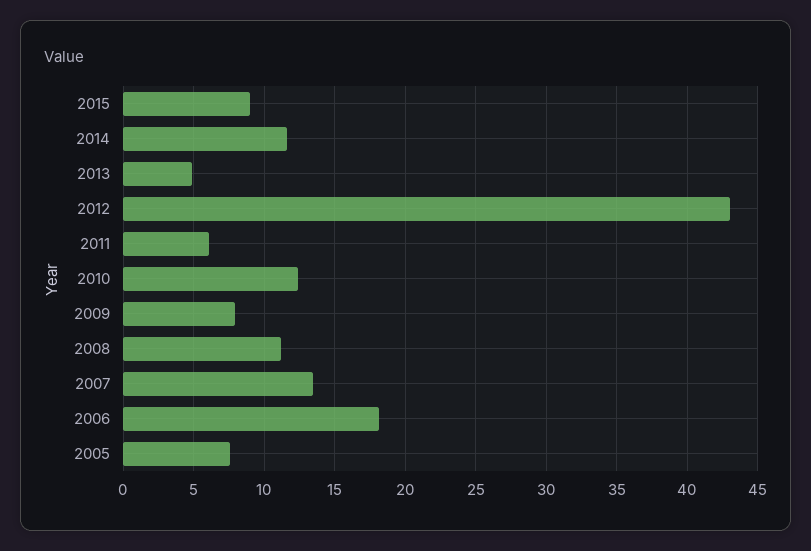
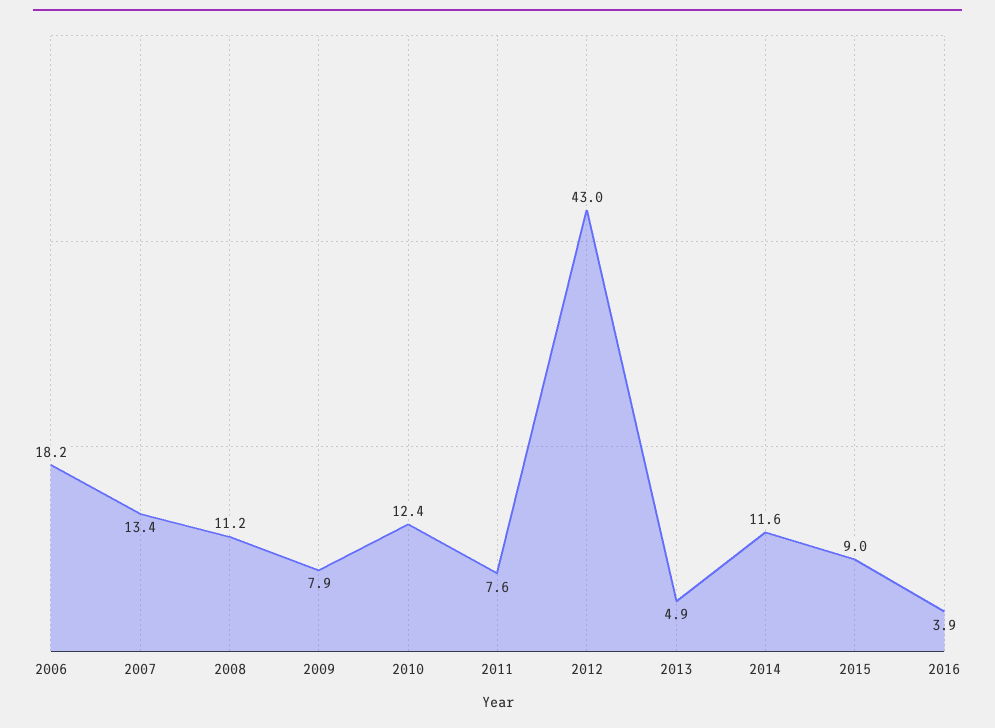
2011: 6 -> 7.6
2005: 7.5 -> none
2016: none -> 3.9

